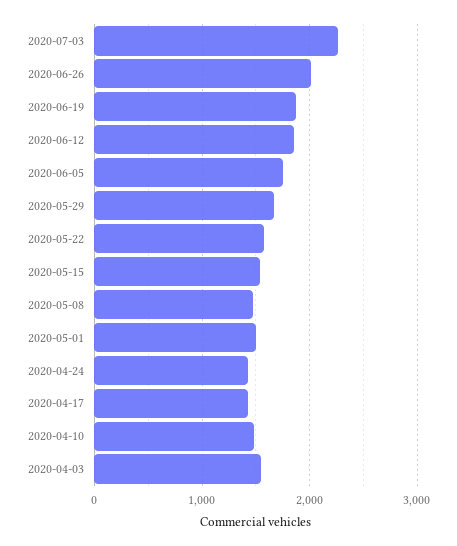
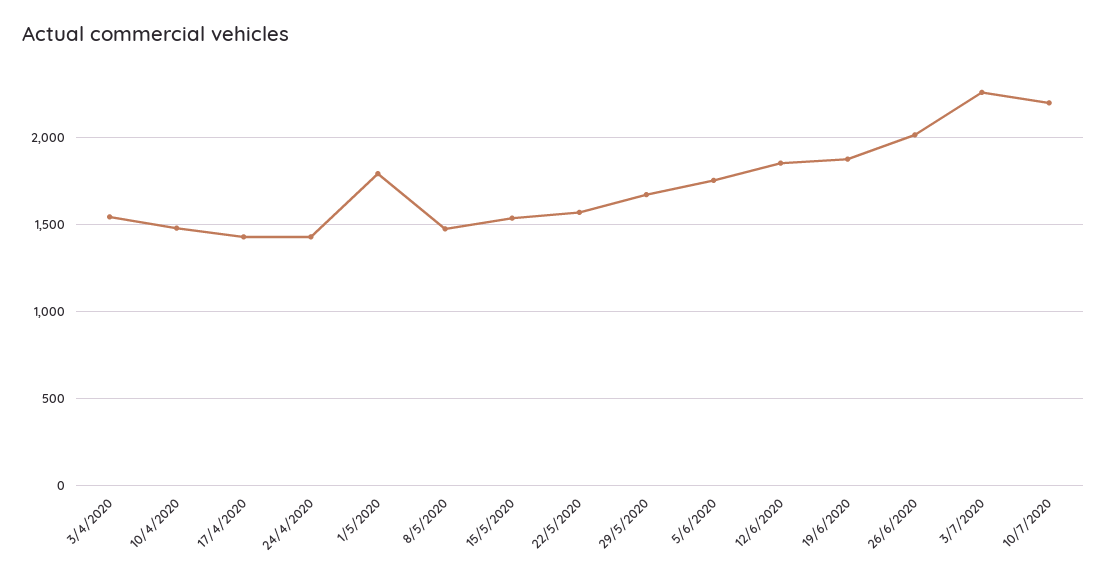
2020-05-01: 1500 -> 1800
10/7/2020: none -> 2200

